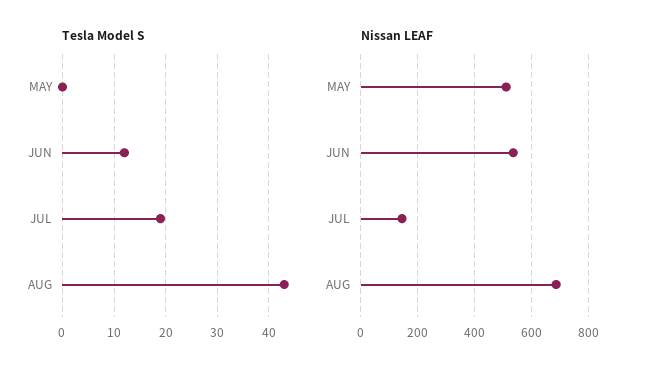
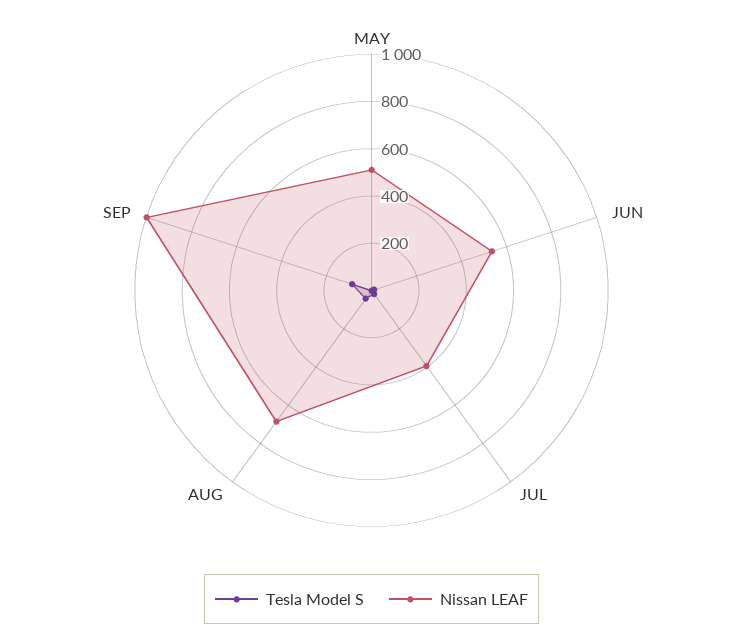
Nissan LEAF, JUL: 150 -> 400
Tesla Model S, SEP: none -> 100
Nissan LEAF, SEP: none -> 1000

